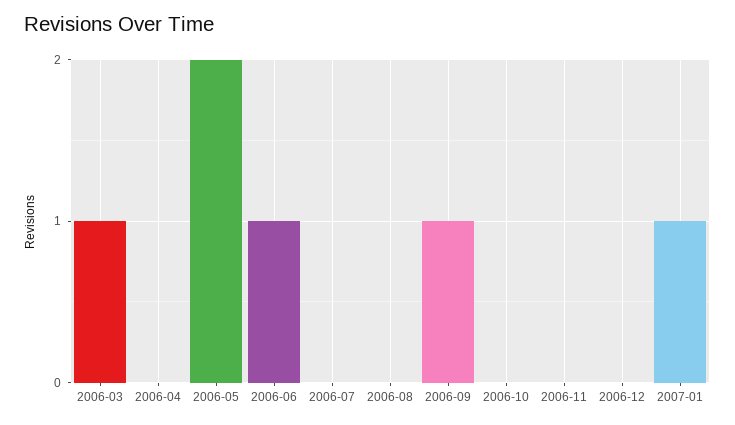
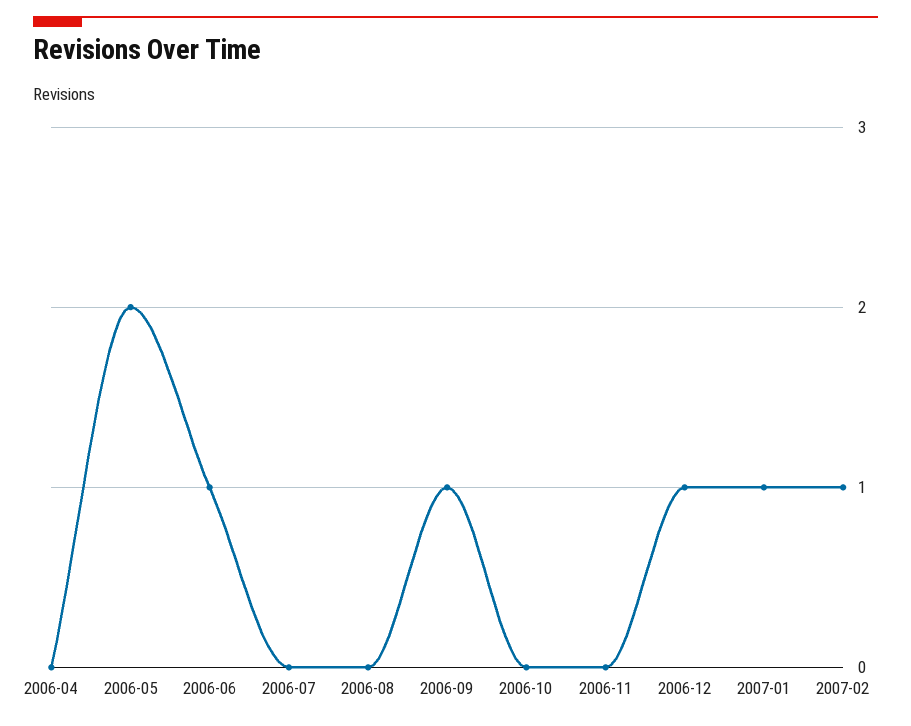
2006-03: 1 -> none
2006-12: 0 -> 1
2007-02: none -> 1

